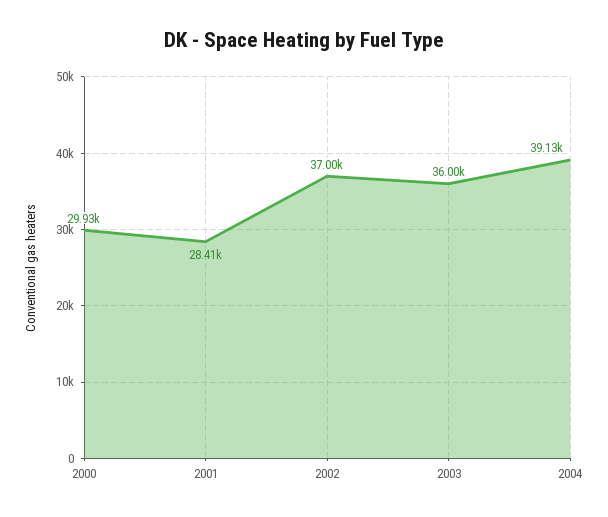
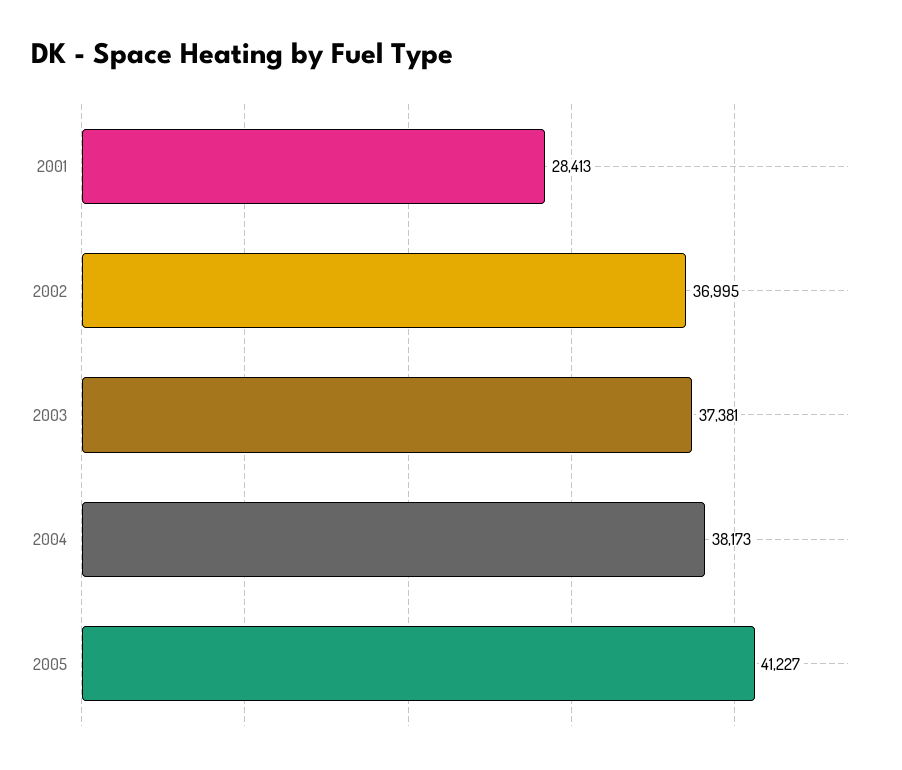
2000: 29930 -> none
2003: 36000 -> 37381
2004: 39130 -> 38173
2005: none -> 41227

